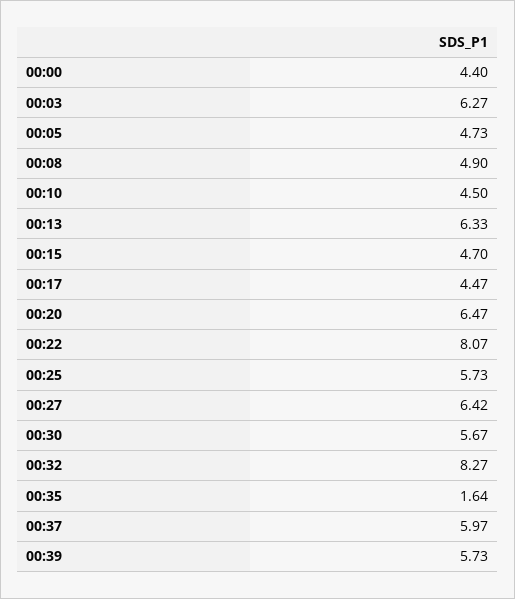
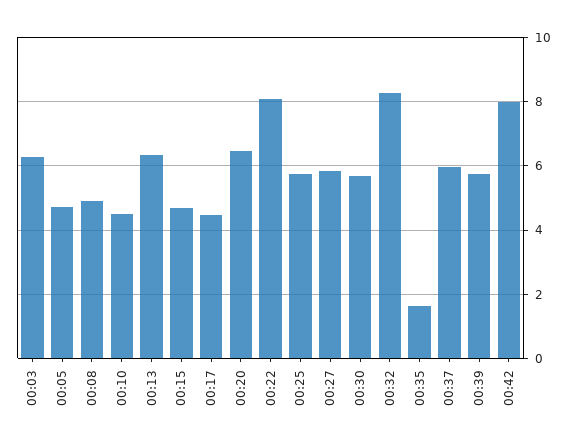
00:00: 4.4 -> none
00:27: 6.42 -> 5.8
00:42: none -> 8

